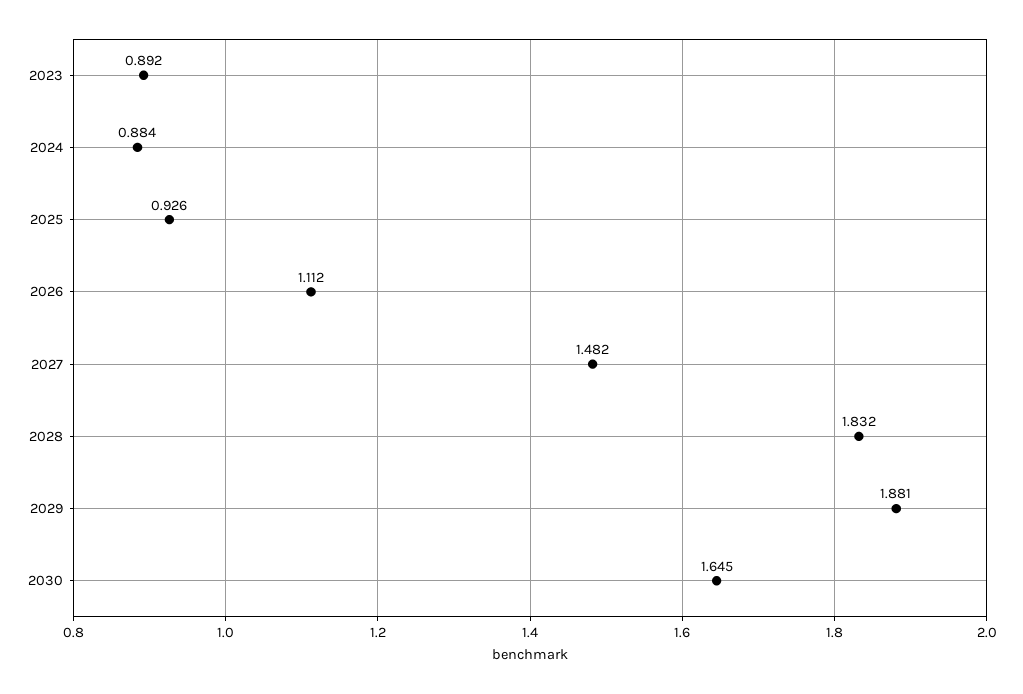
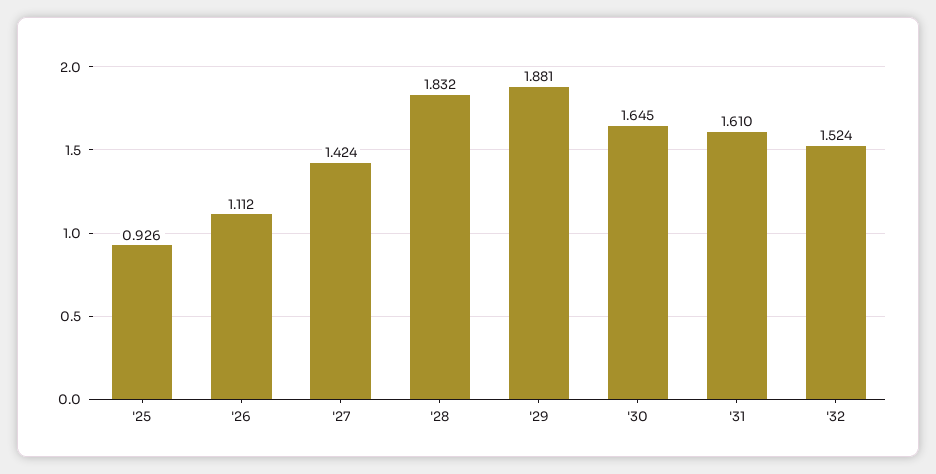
2023: 0.892 -> none
2024: 0.884 -> none
2027: 1.482 -> 1.424
'31: none -> 1.61
'32: none -> 1.524

